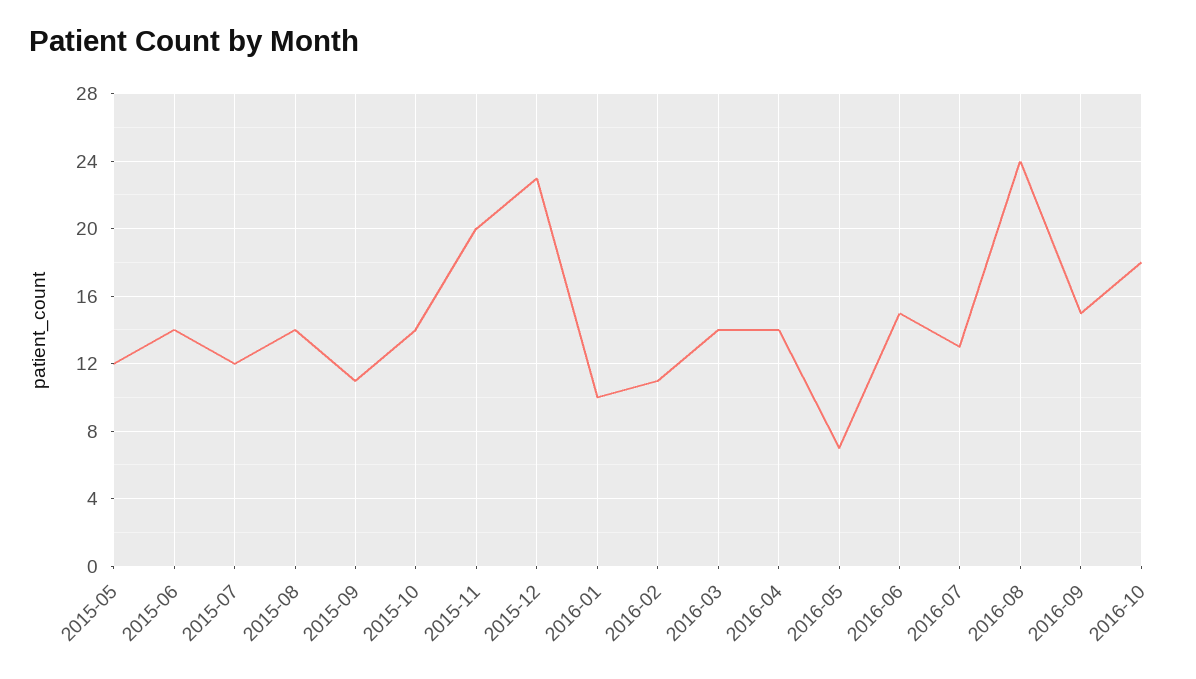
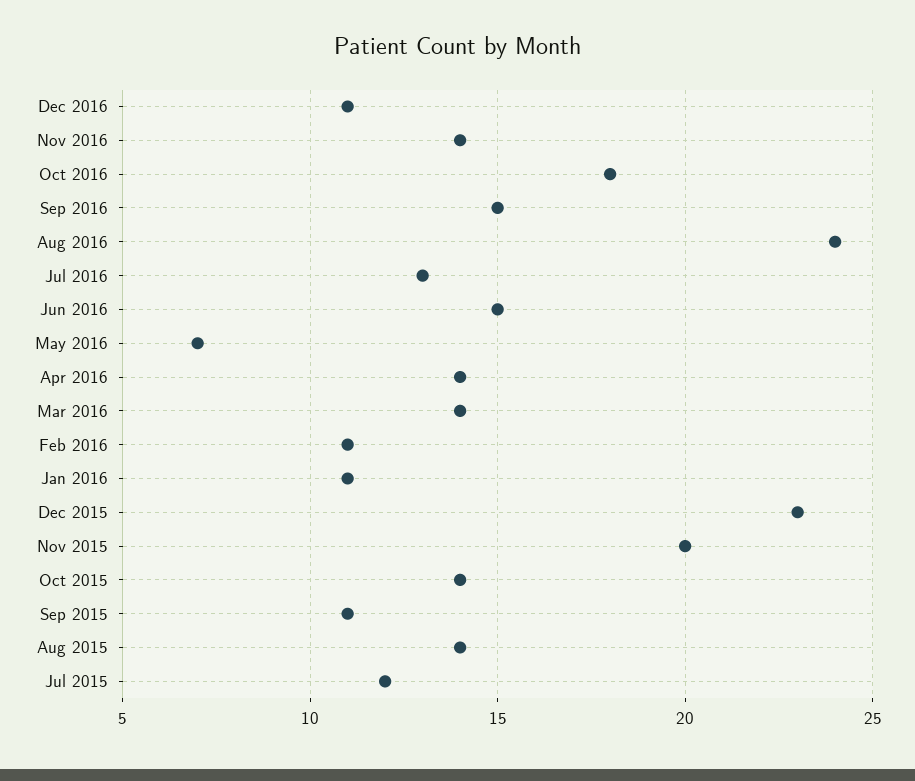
2015-05: 12 -> none
2015-06: 14 -> none
2016-01: 10 -> 11
Dec 2016: none -> 11
Nov 2016: none -> 14

